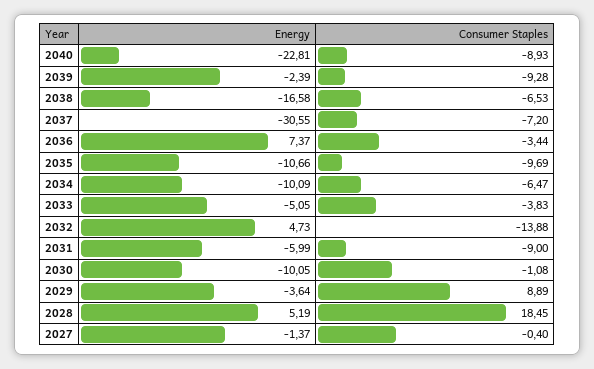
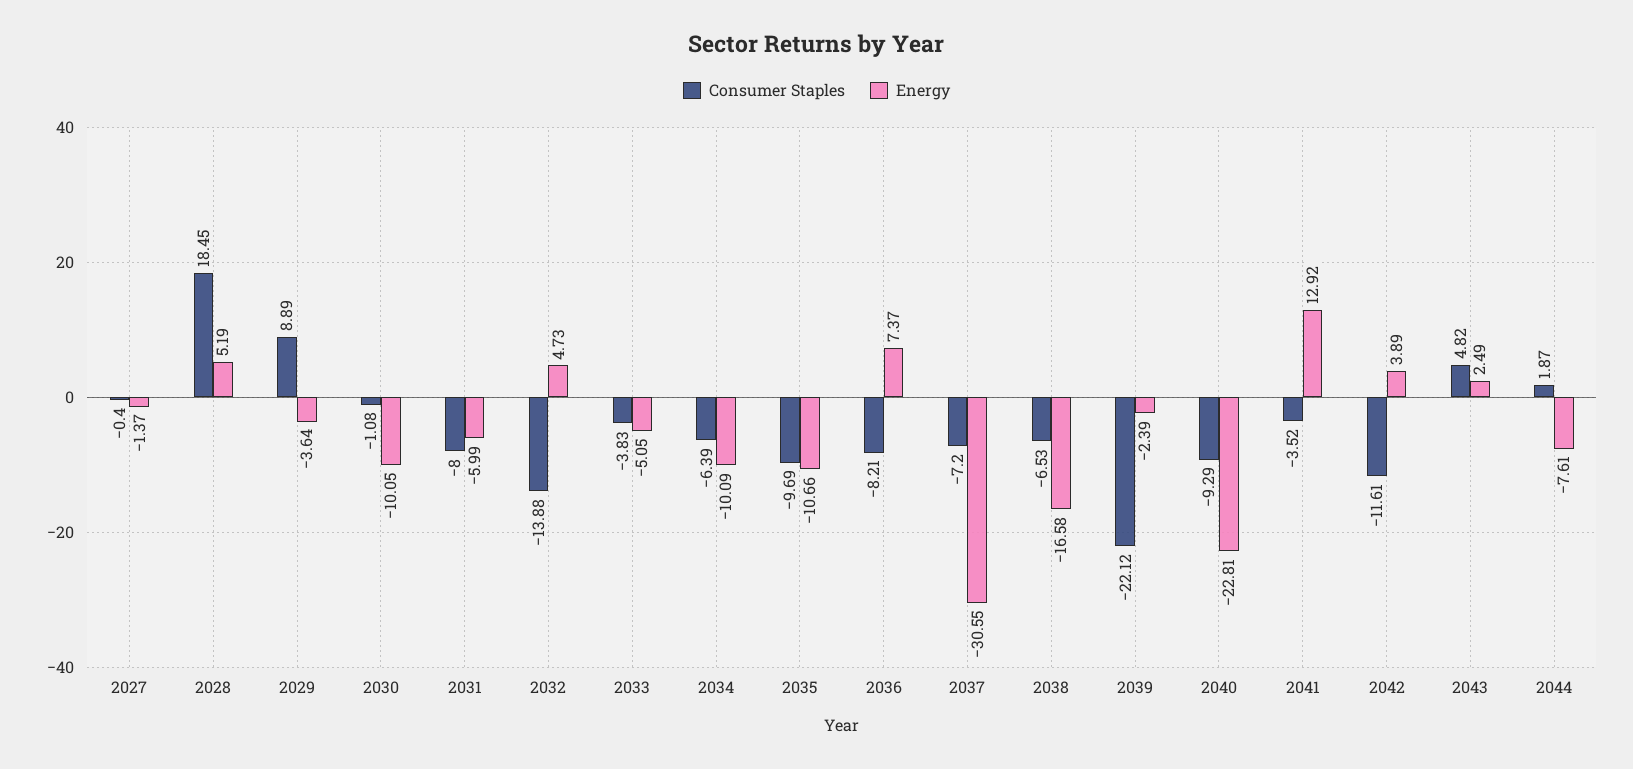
Consumer Staples, 2040: -8.93 -> -9.29
Consumer Staples, 2039: -9.28 -> -22.12
Consumer Staples, 2036: -3.44 -> -8.21
Consumer Staples, 2034: -6.47 -> -6.39
Consumer Staples, 2031: -9 -> -8
Consumer Staples, 2041: none -> -3.52
Energy, 2041: none -> 12.92
Consumer Staples, 2042: none -> -11.61
Energy, 2042: none -> 3.89
Consumer Staples, 2043: none -> 4.82
Energy, 2043: none -> 2.49
Consumer Staples, 2044: none -> 1.87
Energy, 2044: none -> -7.61

